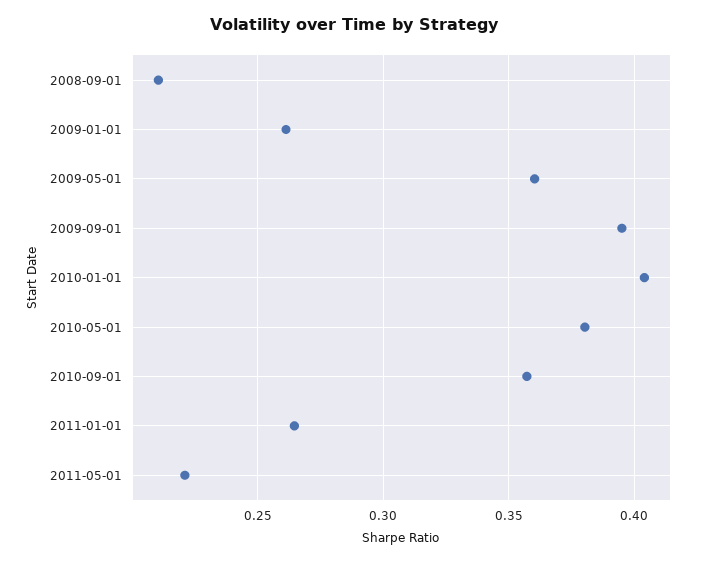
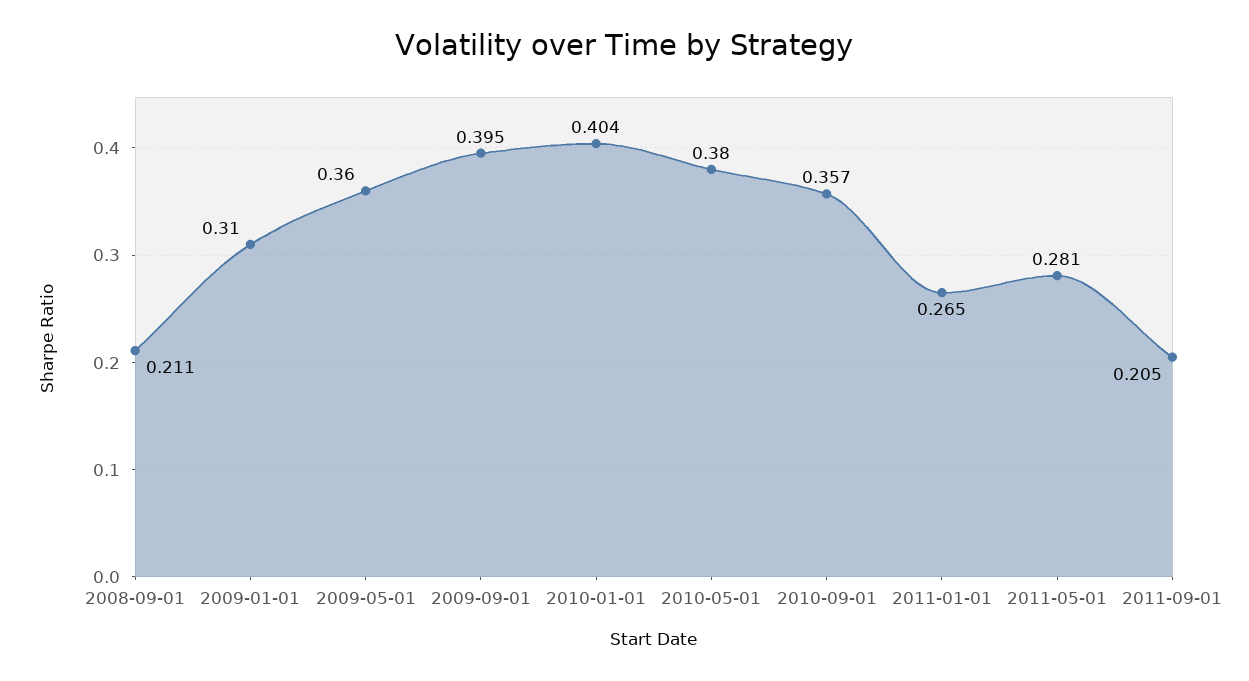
2009-01-01: 0.26 -> 0.31
2011-05-01: 0.22 -> 0.281
2011-09-01: none -> 0.205

